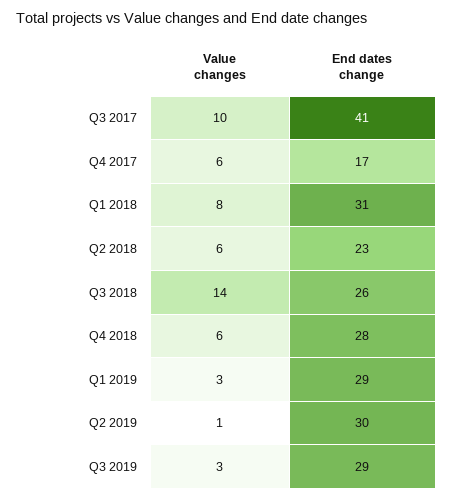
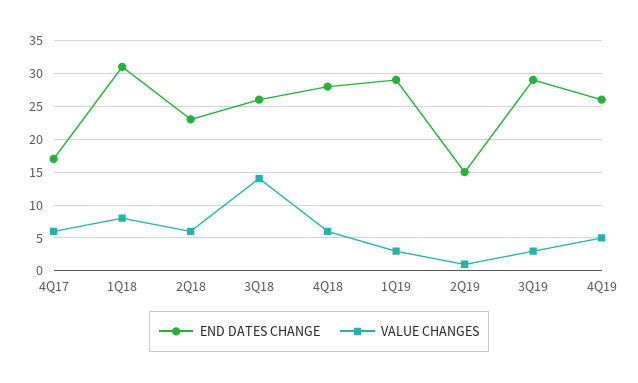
Value changes, Q3 2017: 10 -> none
End dates change, Q3 2017: 41 -> none
End dates change, Q2 2019: 30 -> 15
End dates change, 4Q19: none -> 26
Value changes, 4Q19: none -> 5

